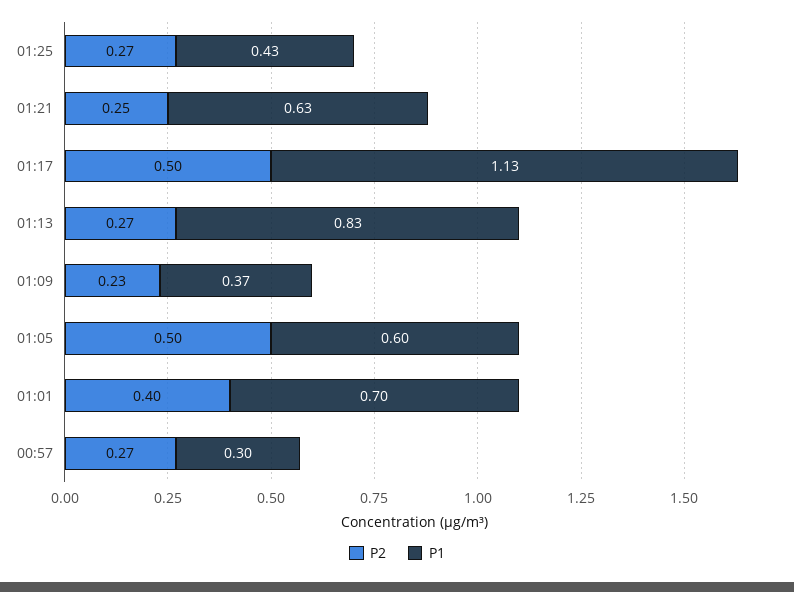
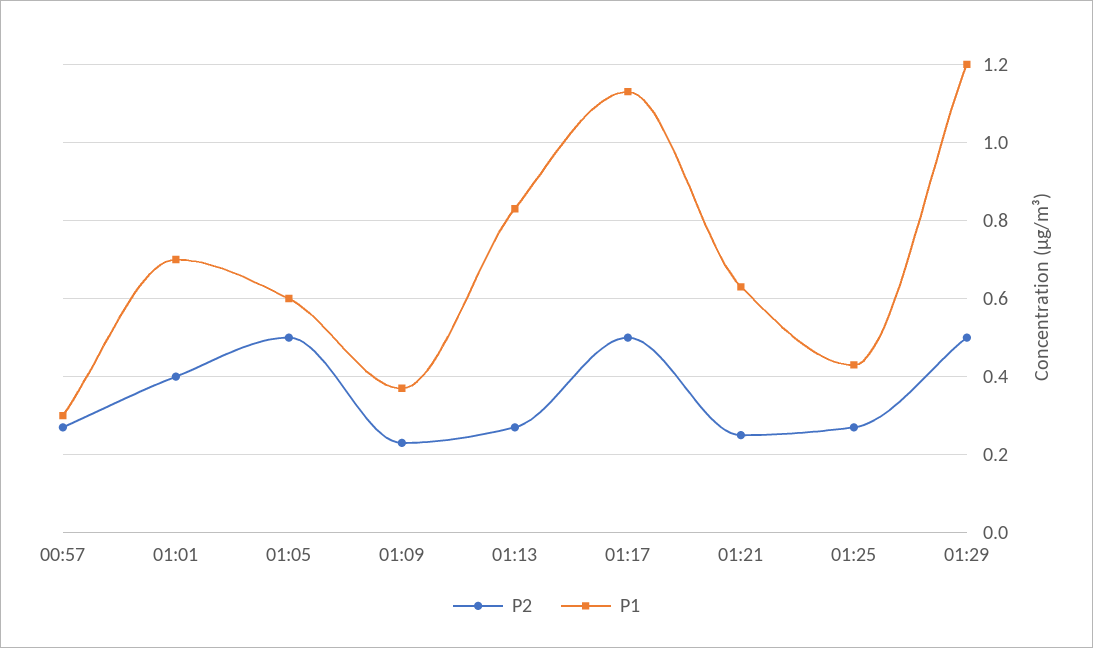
P2, 01:29: none -> 0.5
P1, 01:29: none -> 1.2

